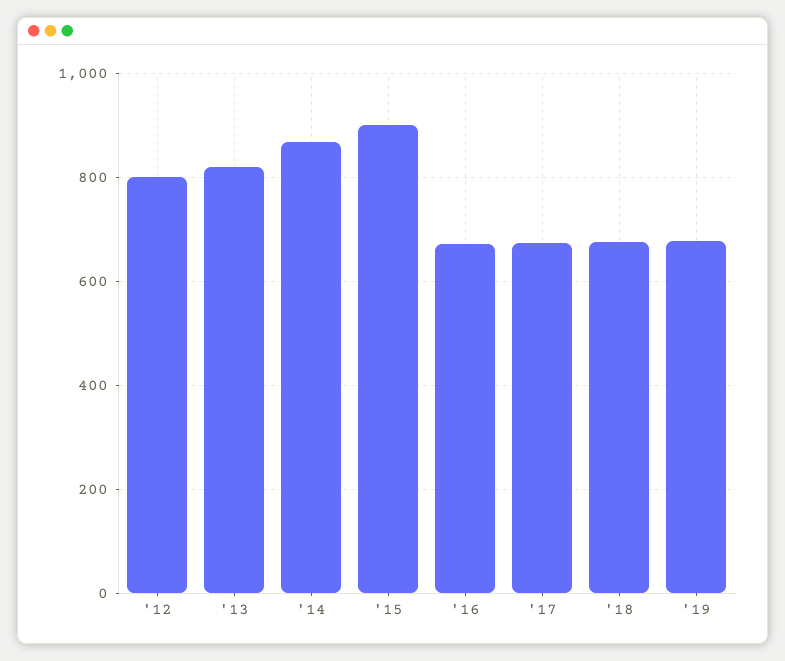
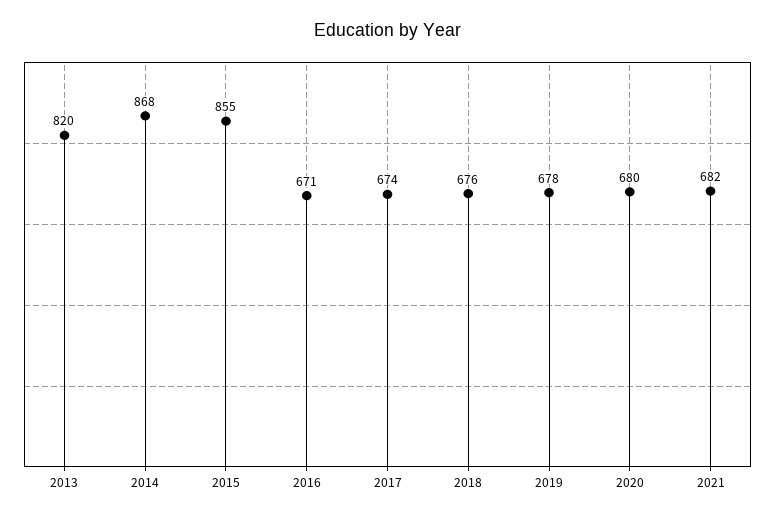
'12: 800 -> none
'15: 900 -> 855
2020: none -> 680
2021: none -> 682

